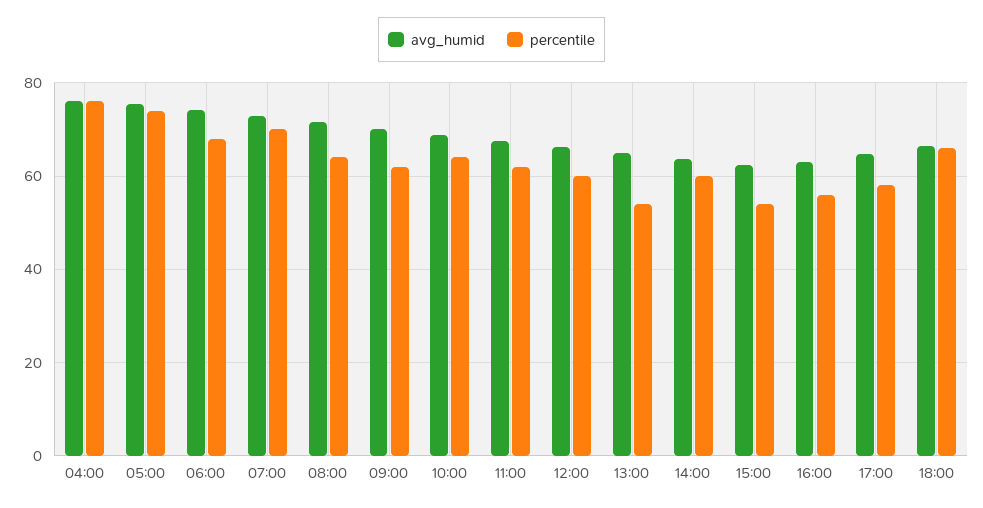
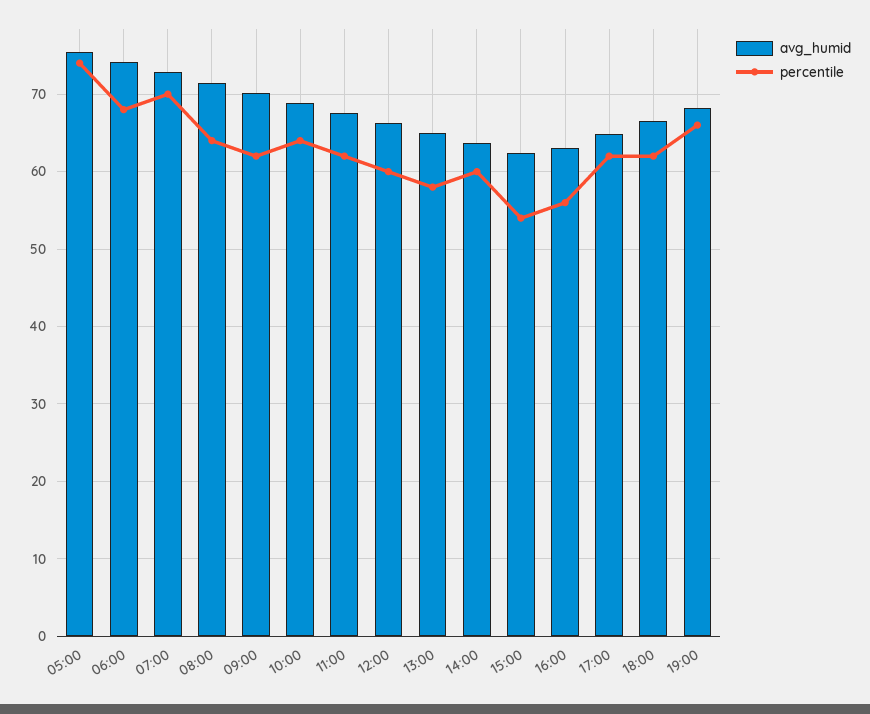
avg_humid, 04:00: 76 -> none
percentile, 04:00: 76 -> none
percentile, 13:00: 54 -> 58
percentile, 17:00: 58 -> 62
percentile, 18:00: 66 -> 62
avg_humid, 19:00: none -> 68
percentile, 19:00: none -> 66

